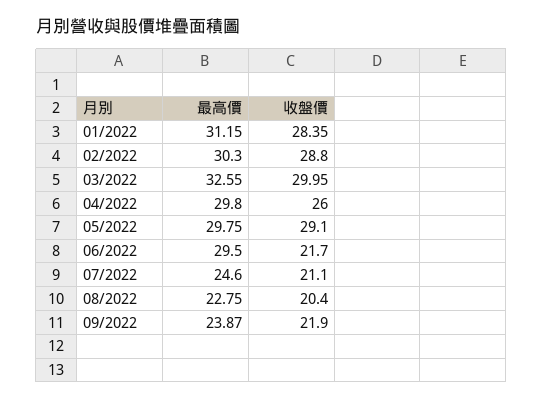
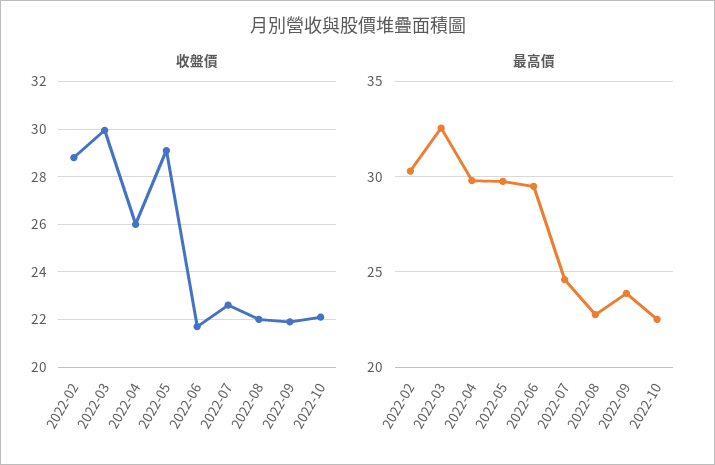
最高價, 01/2022: 31.15 -> none
收盤價, 01/2022: 28.35 -> none
收盤價, 07/2022: 21.1 -> 22.5
收盤價, 08/2022: 20.4 -> 22
收盤價, 2022-10: none -> 22
最高價, 2022-10: none -> 22.5

